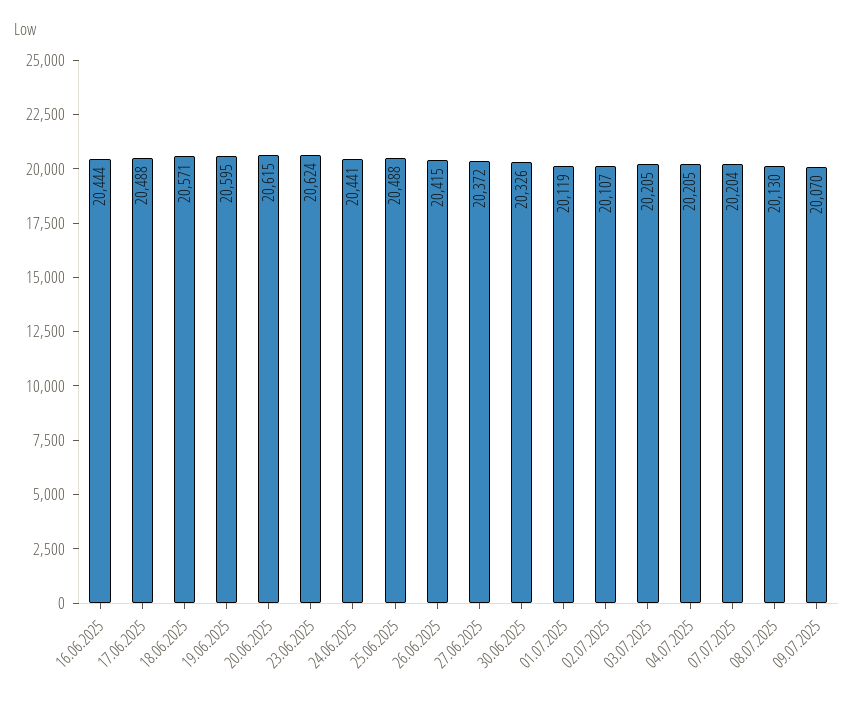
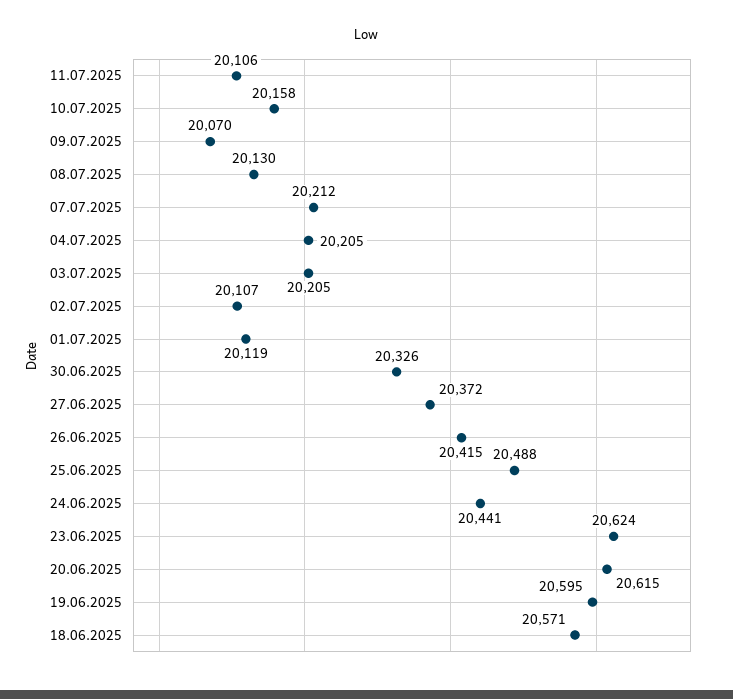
16.06.2025: 20444 -> none
17.06.2025: 20488 -> none
07.07.2025: 20204 -> 20212
11.07.2025: none -> 20106
10.07.2025: none -> 20158

